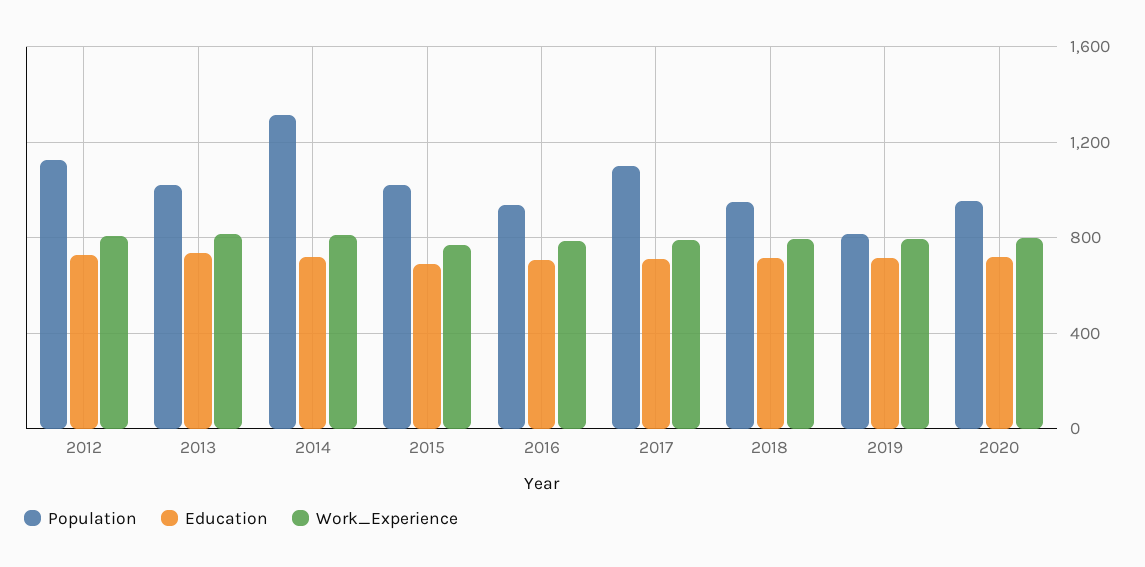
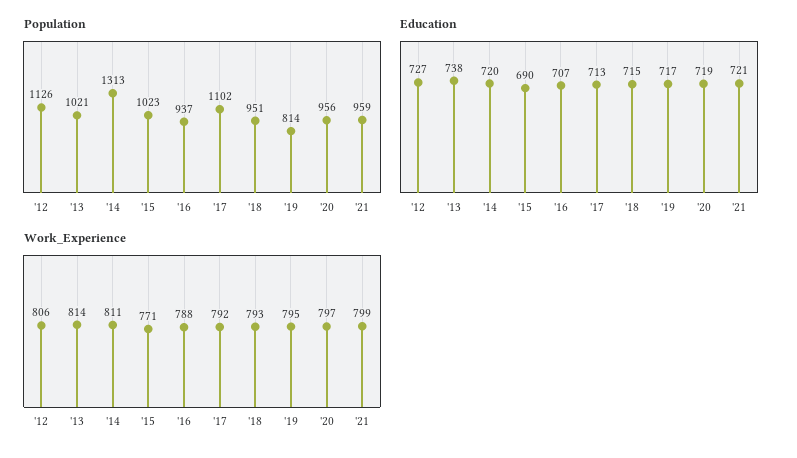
Population, '21: none -> 959
Education, '21: none -> 721
Work_Experience, '21: none -> 799

